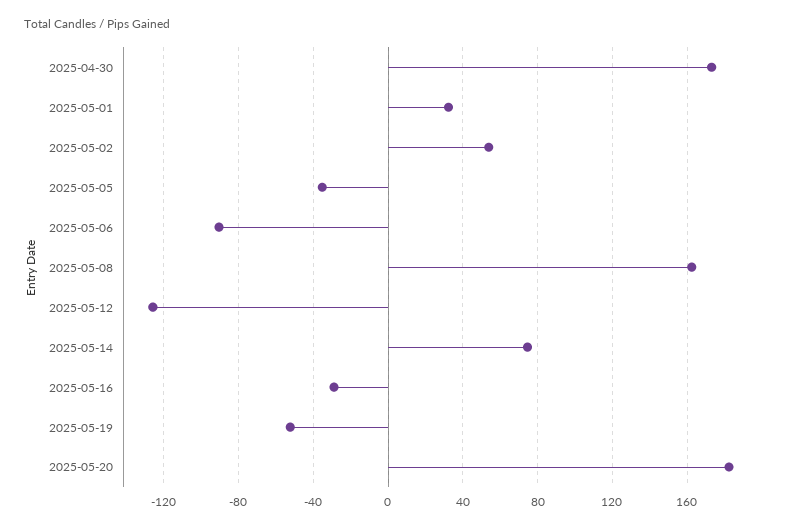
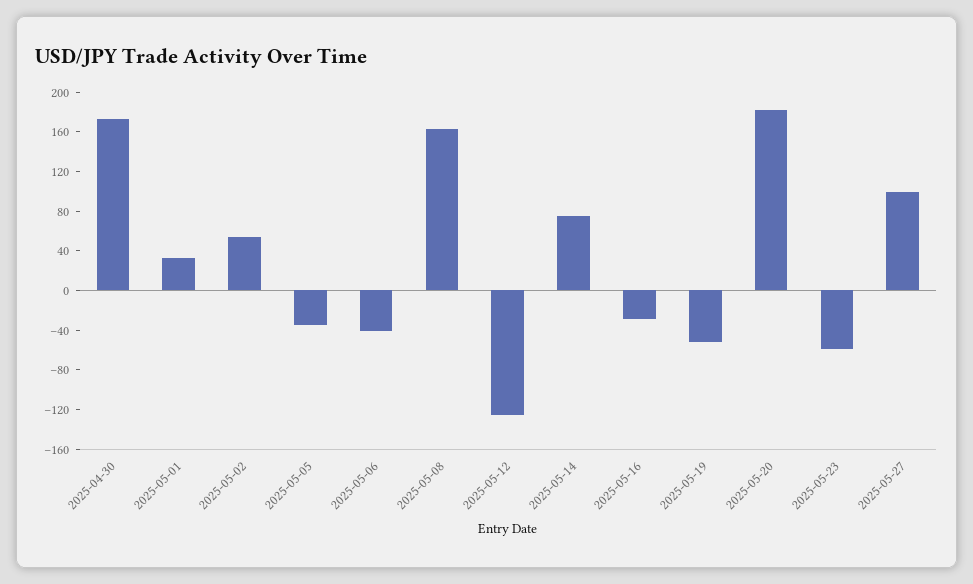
2025-05-06: -90 -> -40
2025-05-23: none -> -60
2025-05-27: none -> 100

